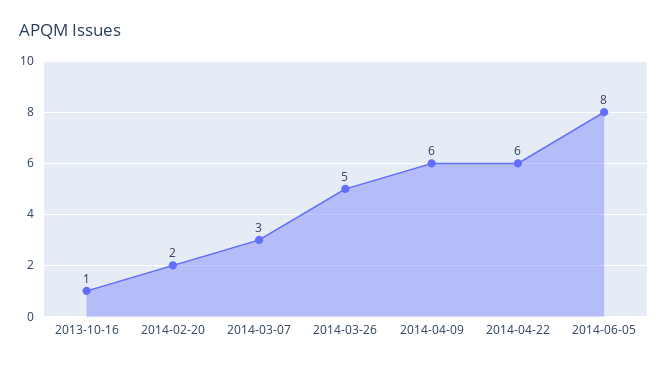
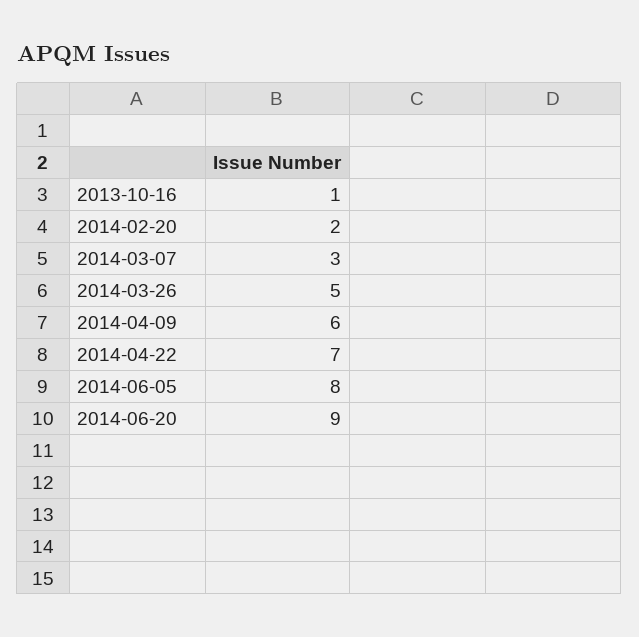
2014-04-22: 6 -> 7
2014-06-20: none -> 9

